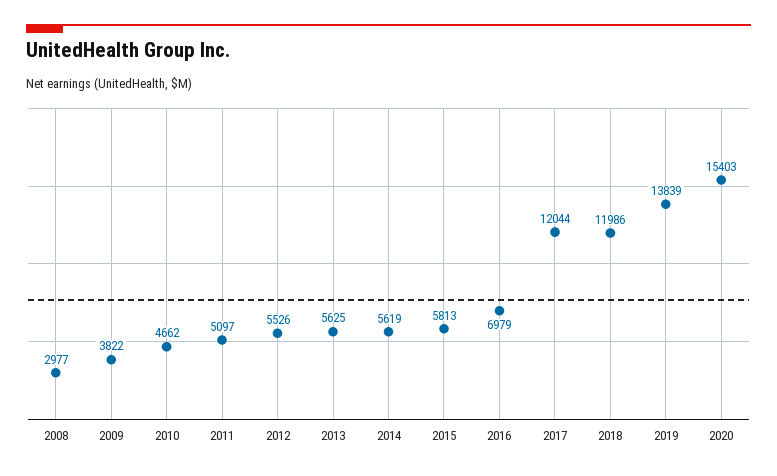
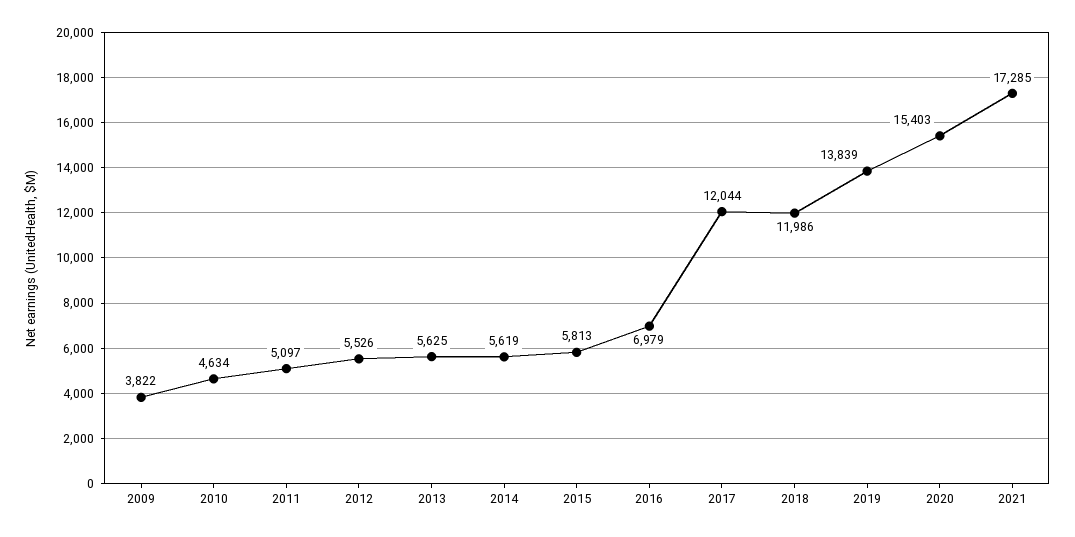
2008: 2977 -> none
2010: 4662 -> 4634
2021: none -> 17285

